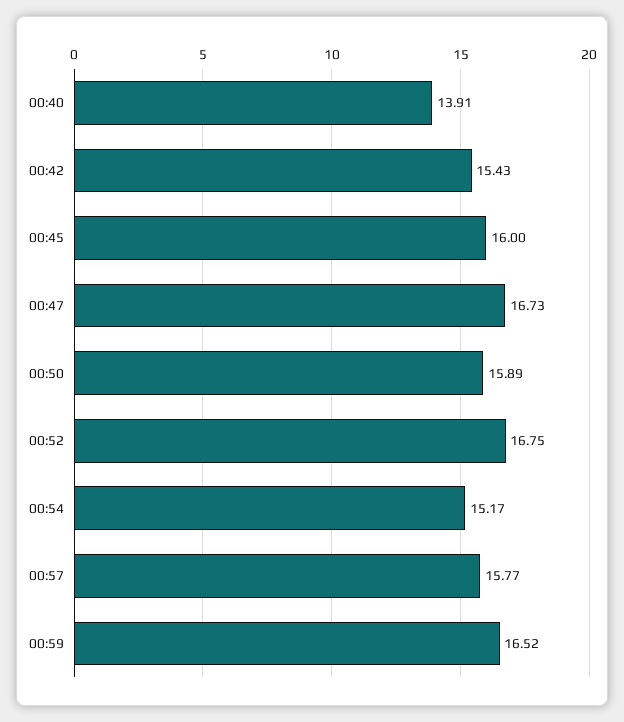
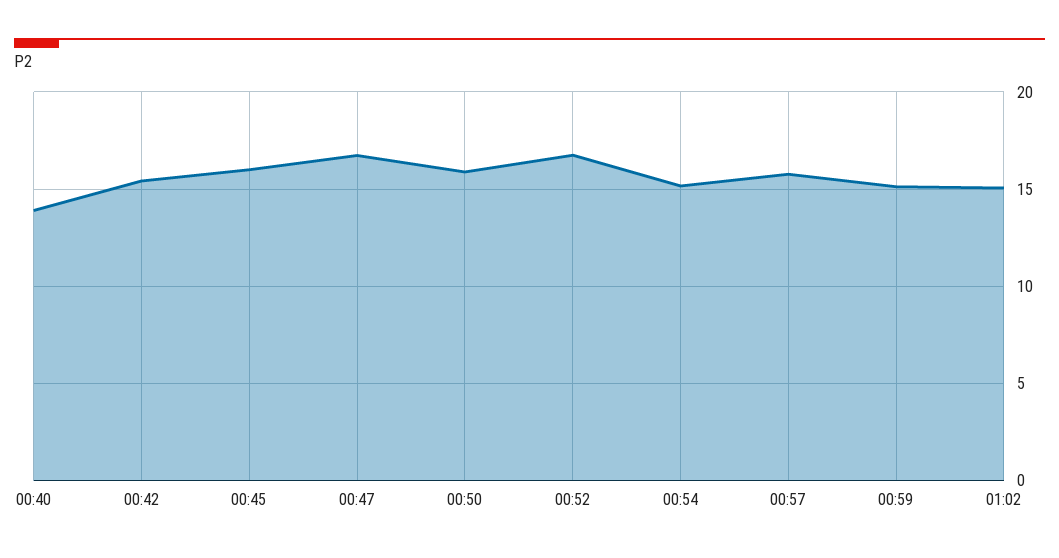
00:59: 16.52 -> 15
01:02: none -> 15

